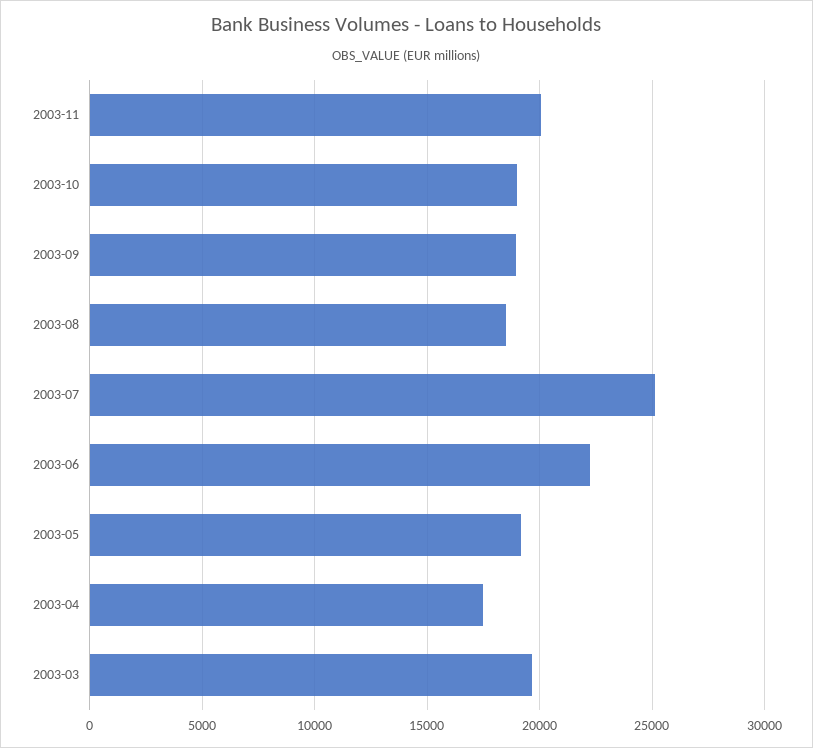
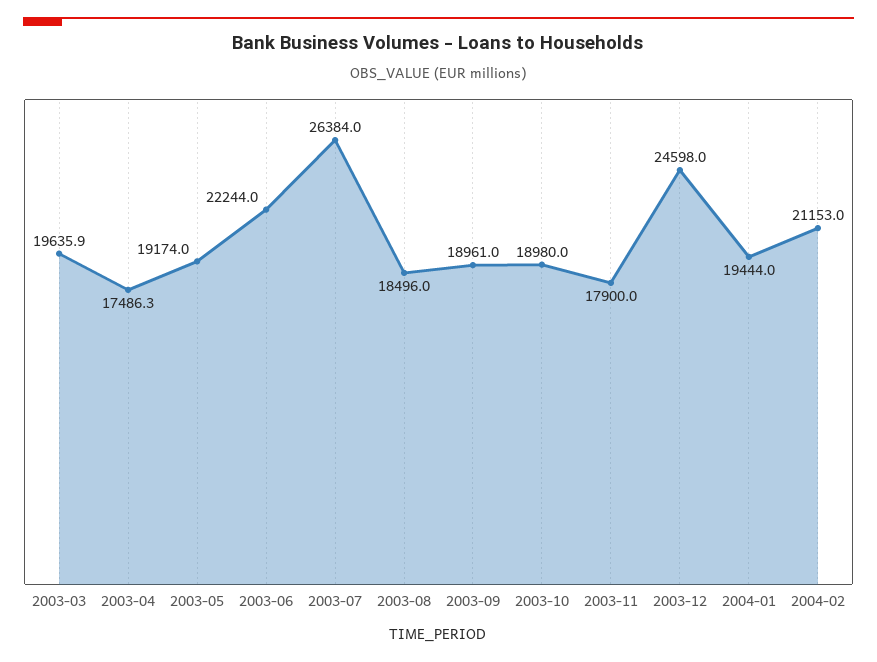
2003-11: 20000 -> 17900
2003-07: 25000 -> 26384
2003-12: none -> 24598
2004-01: none -> 19444
2004-02: none -> 21153

